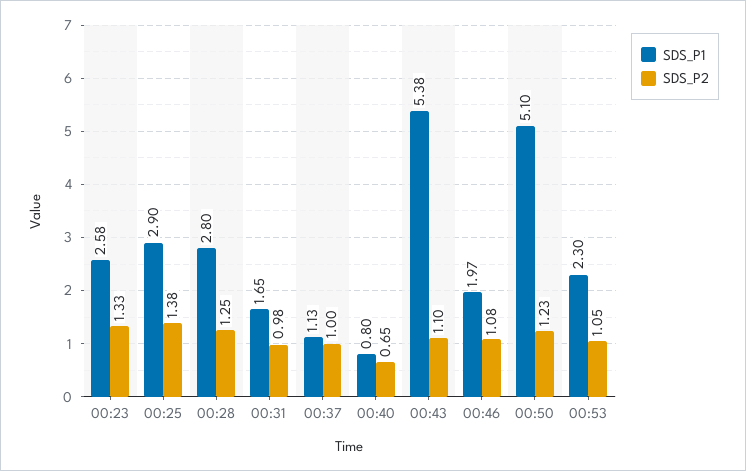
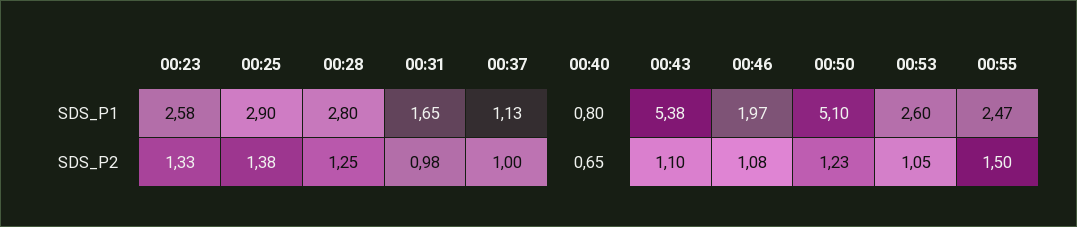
SDS_P1, 00:53: 2.3 -> 2.6
SDS_P1, 00:55: none -> 2.47
SDS_P2, 00:55: none -> 1.5

